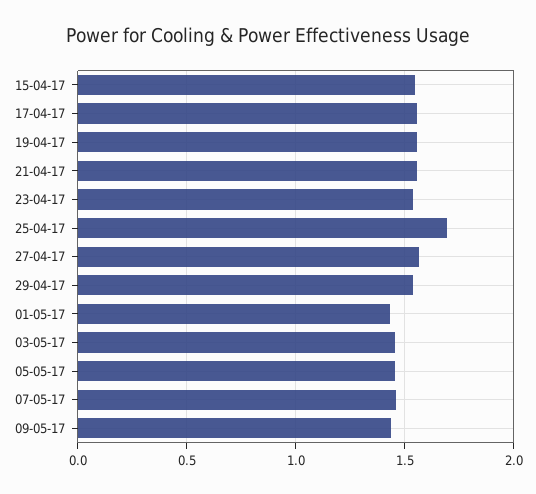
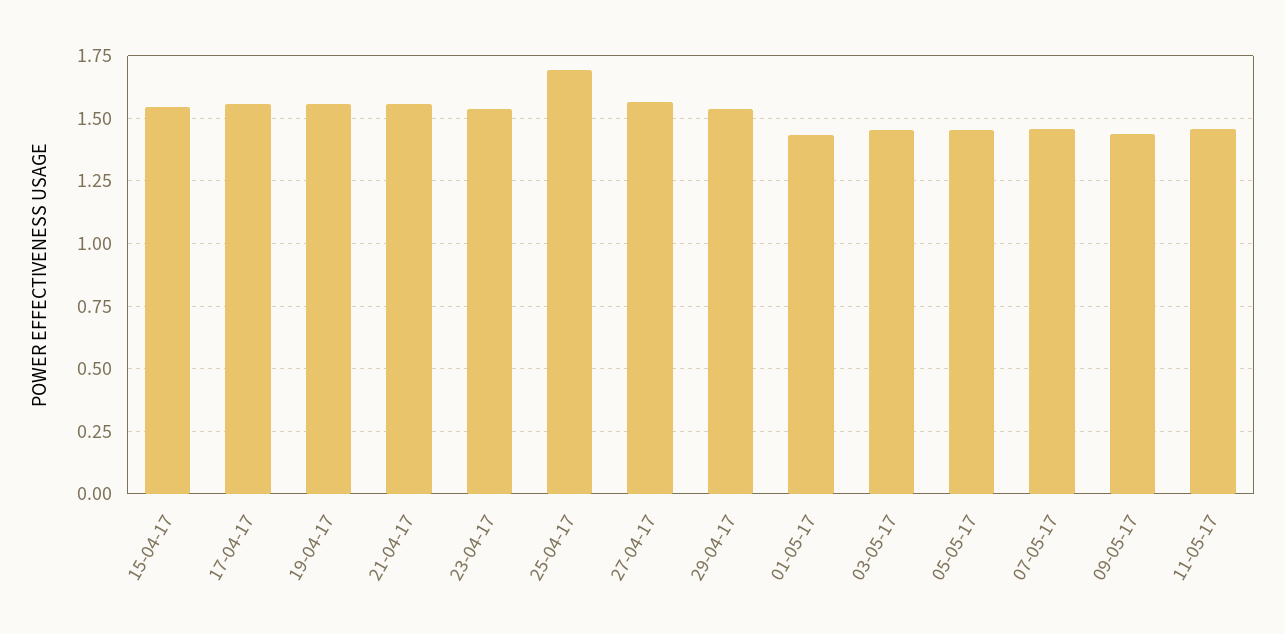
11-05-17: none -> 1.45

